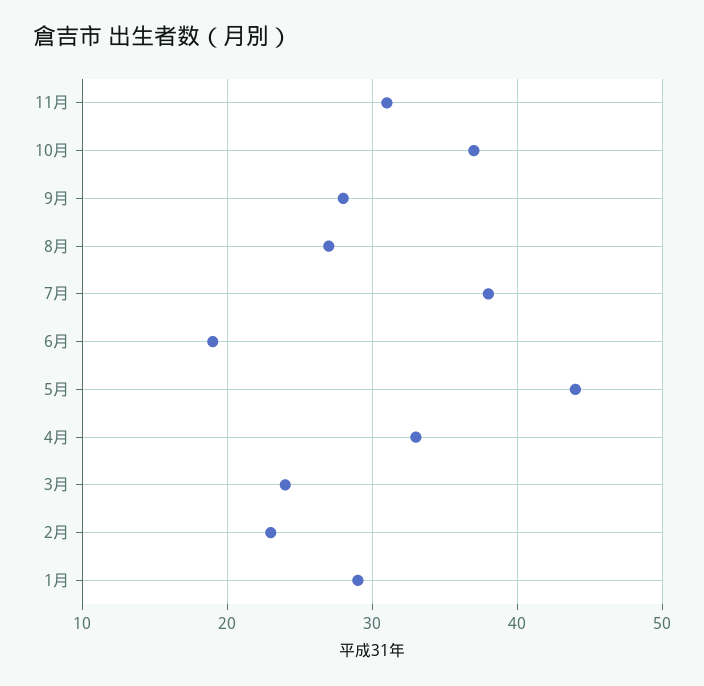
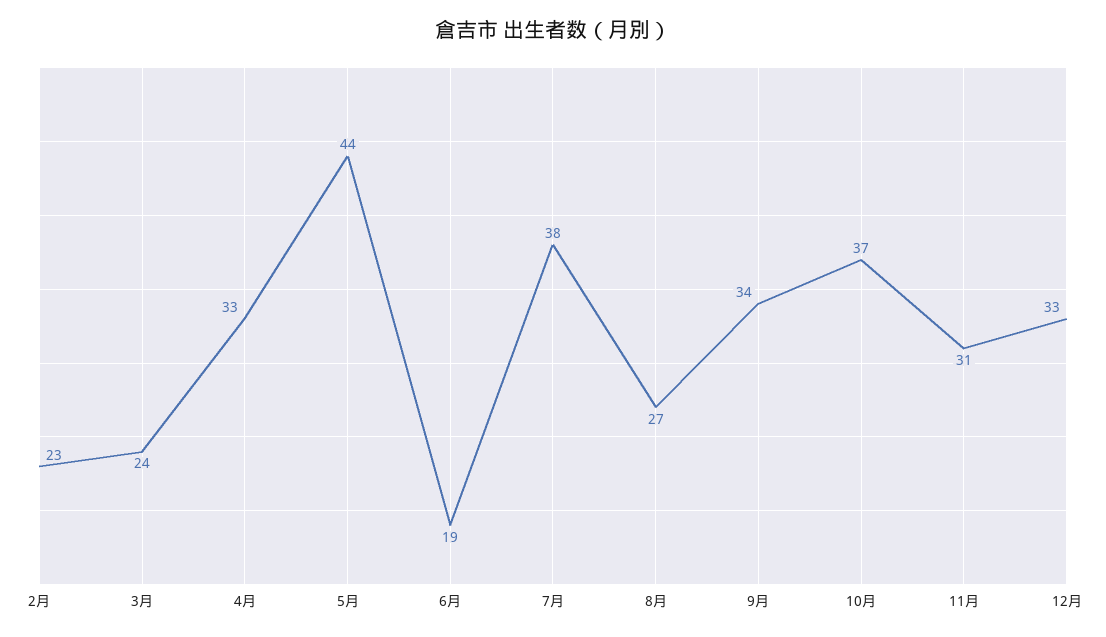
9月: 28 -> 34
1月: 29 -> none
12月: none -> 33

